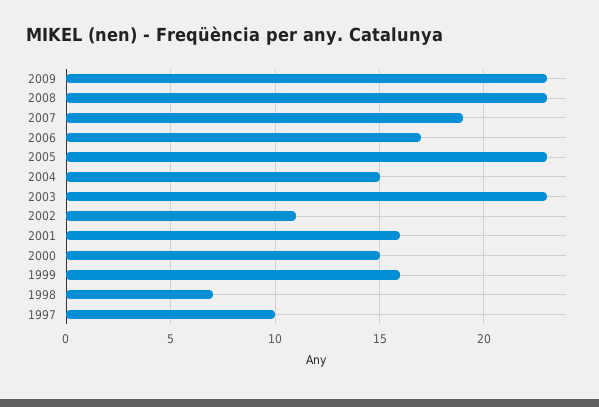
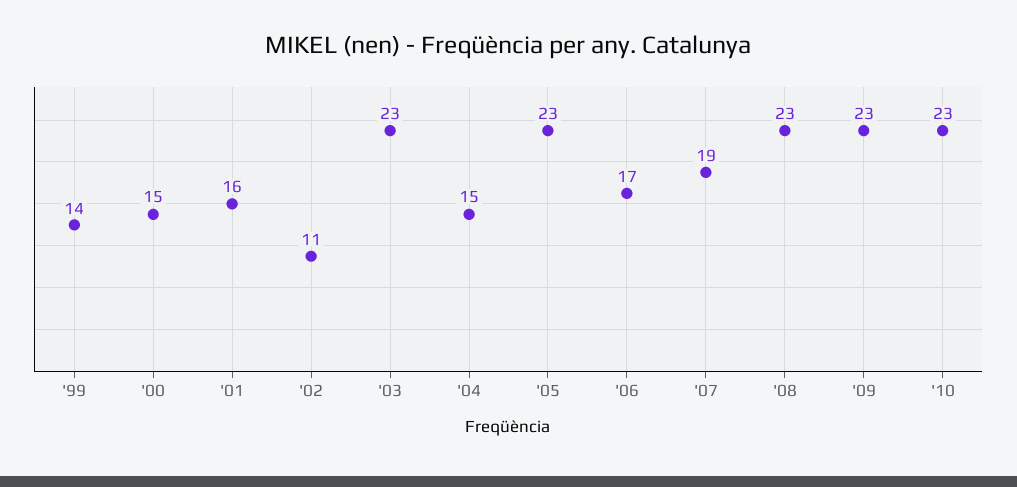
1999: 16 -> 14
1998: 7 -> none
1997: 10 -> none
'10: none -> 23

